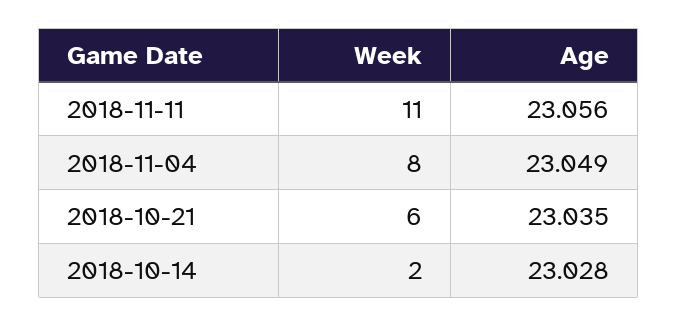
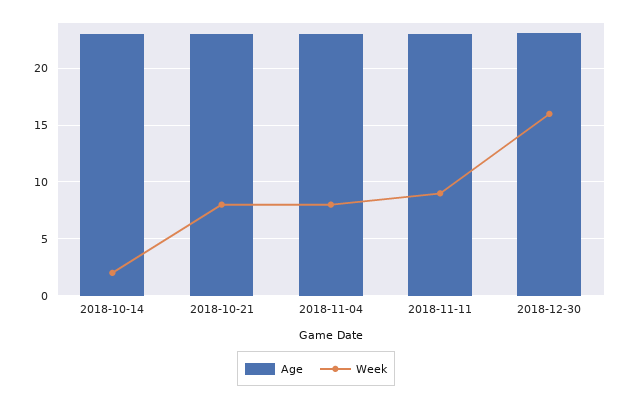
Week, 2018-11-11: 11 -> 9
Week, 2018-10-21: 6 -> 8
Age, 2018-12-30: none -> 23
Week, 2018-12-30: none -> 16

